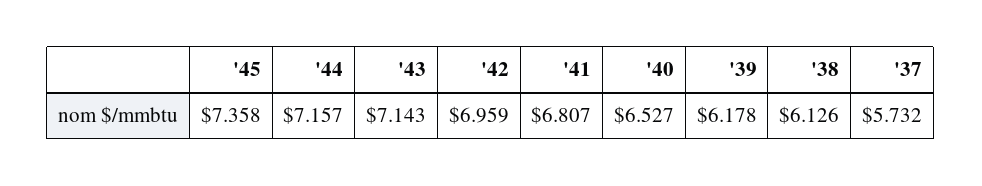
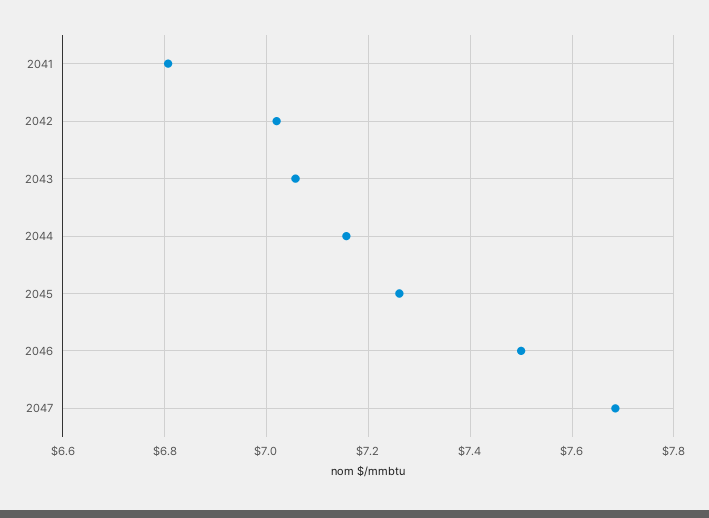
'45: 7.358 -> 7.26
'43: 7.143 -> 7.06
'42: 6.959 -> 7.02
'40: 6.527 -> none
'39: 6.178 -> none
'38: 6.126 -> none
'37: 5.732 -> none
2046: none -> 7.5
2047: none -> 7.68

